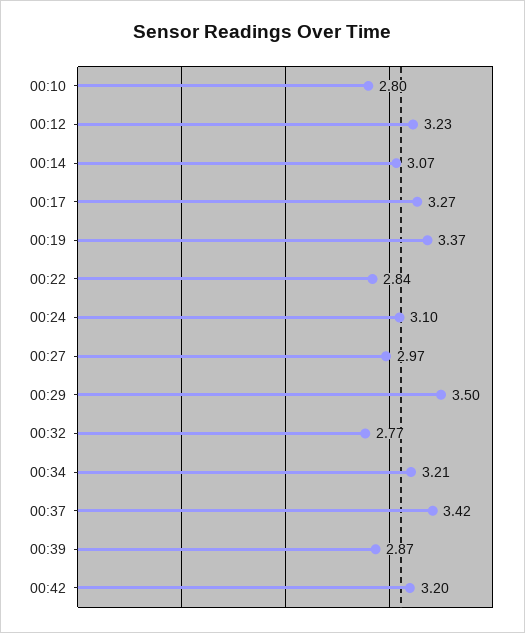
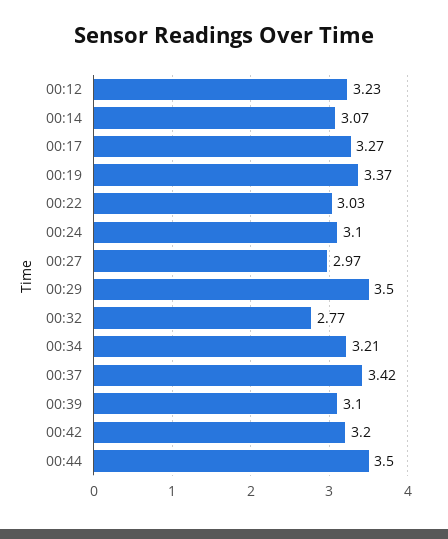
00:10: 2.8 -> none
00:22: 2.84 -> 3.03
00:39: 2.87 -> 3.1
00:44: none -> 3.5

